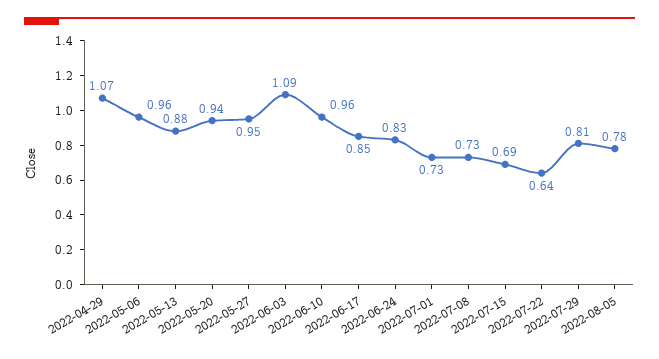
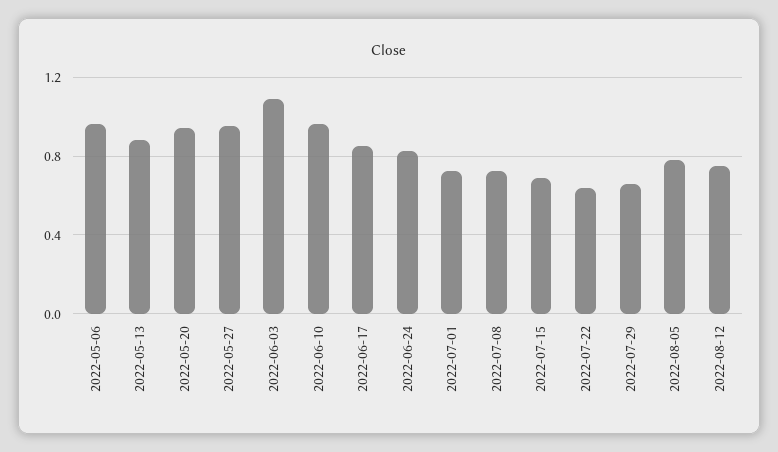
2022-04-29: 1.07 -> none
2022-07-29: 0.81 -> 0.65
2022-08-12: none -> 0.75

